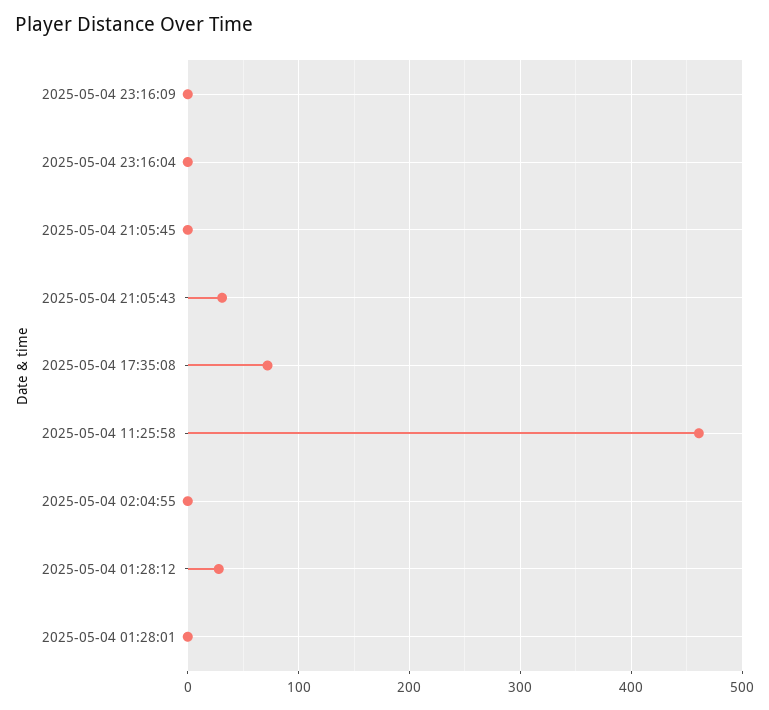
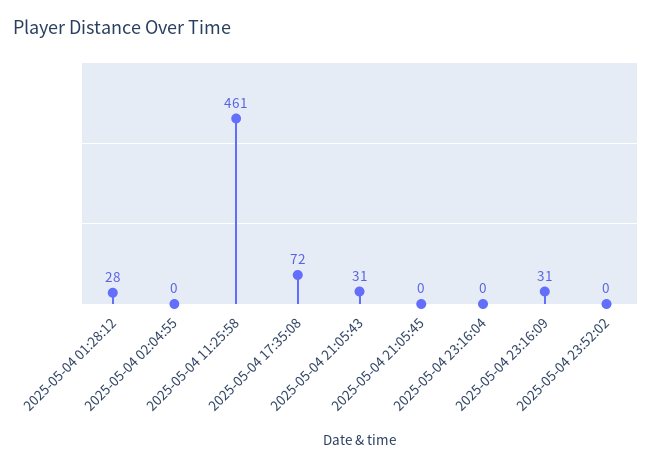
2025-05-04 23:16:09: 0 -> 31
2025-05-04 01:28:01: 0 -> none
2025-05-04 23:52:02: none -> 0

